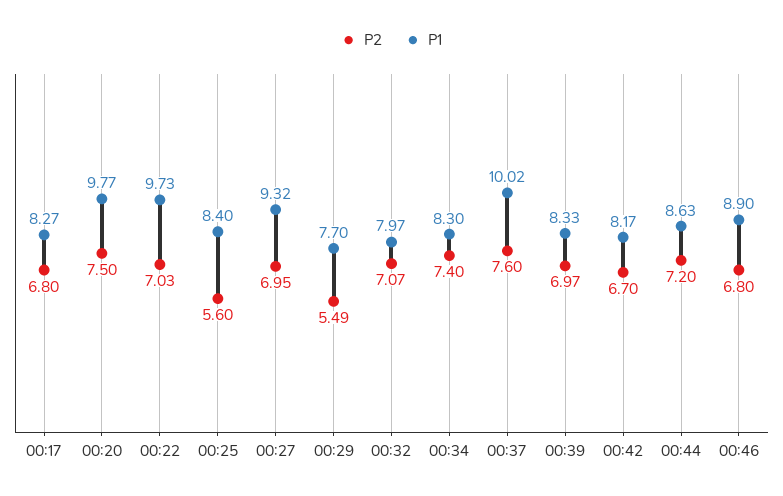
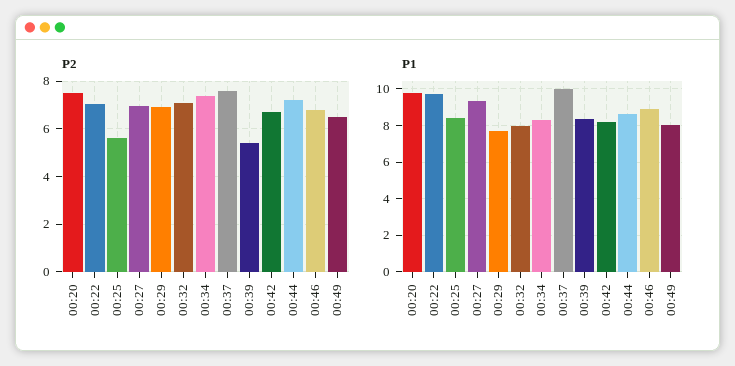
P2, 00:17: 6.8 -> none
P1, 00:17: 8.27 -> none
P2, 00:29: 5.49 -> 7
P2, 00:39: 6.97 -> 5.5
P2, 00:49: none -> 6.5
P1, 00:49: none -> 8

